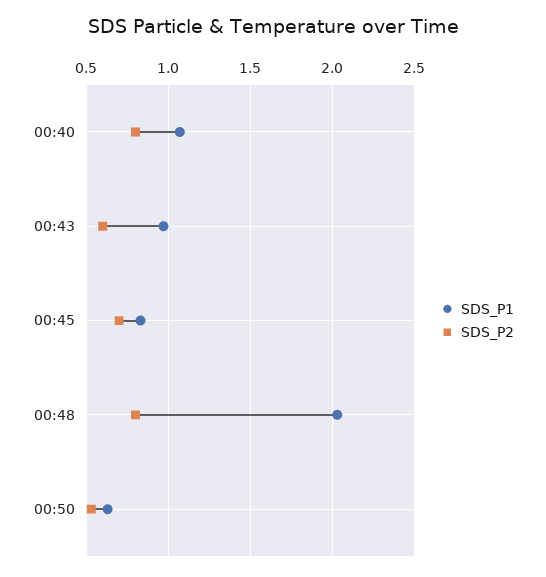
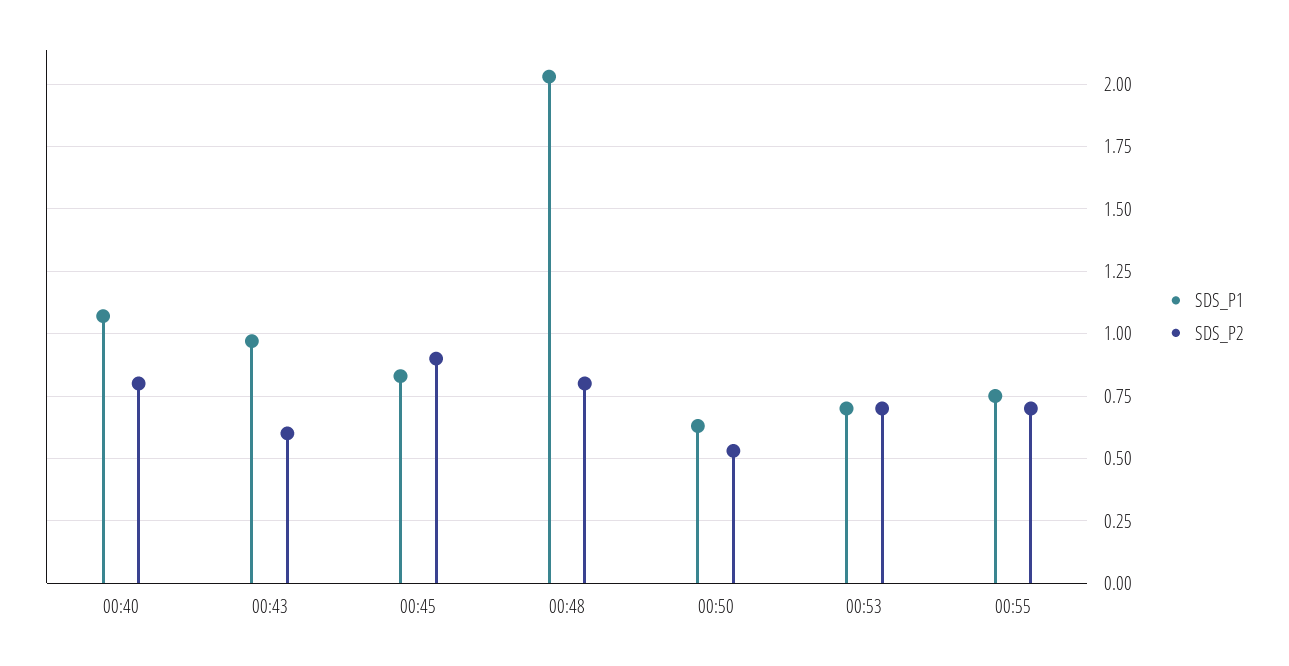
SDS_P2, 00:45: 0.7 -> 0.9
SDS_P1, 00:53: none -> 0.7
SDS_P2, 00:53: none -> 0.7
SDS_P1, 00:55: none -> 0.75
SDS_P2, 00:55: none -> 0.7

